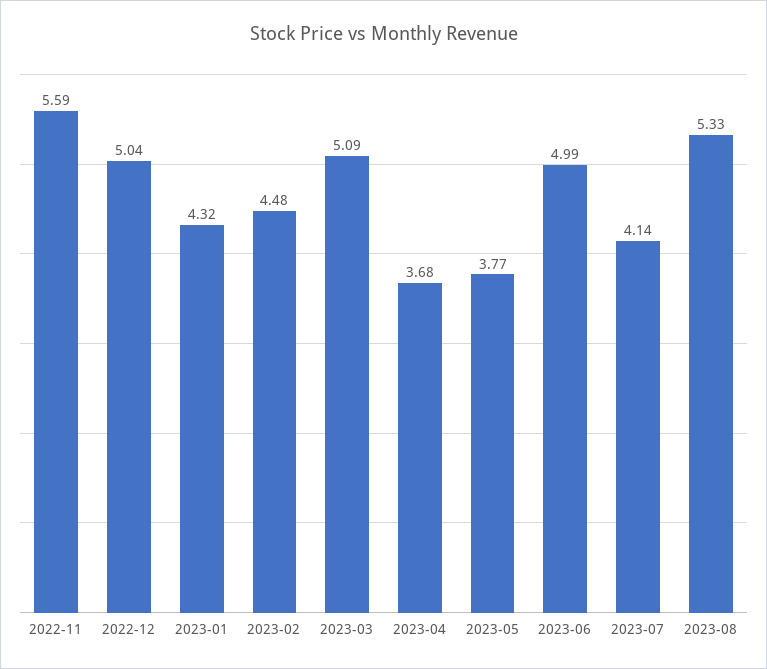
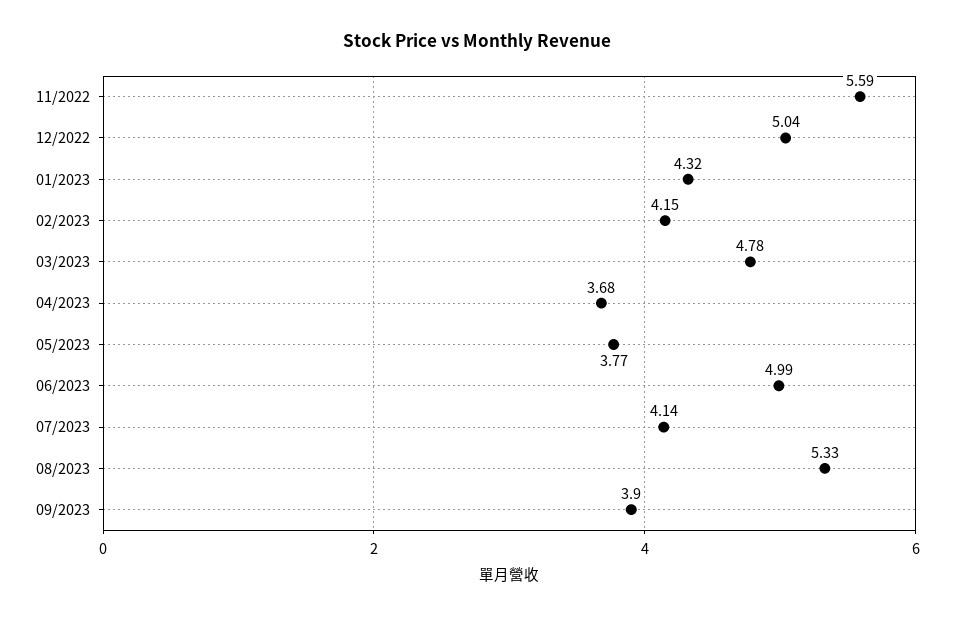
2023-02: 4.48 -> 4.15
2023-03: 5.09 -> 4.78
09/2023: none -> 3.9

